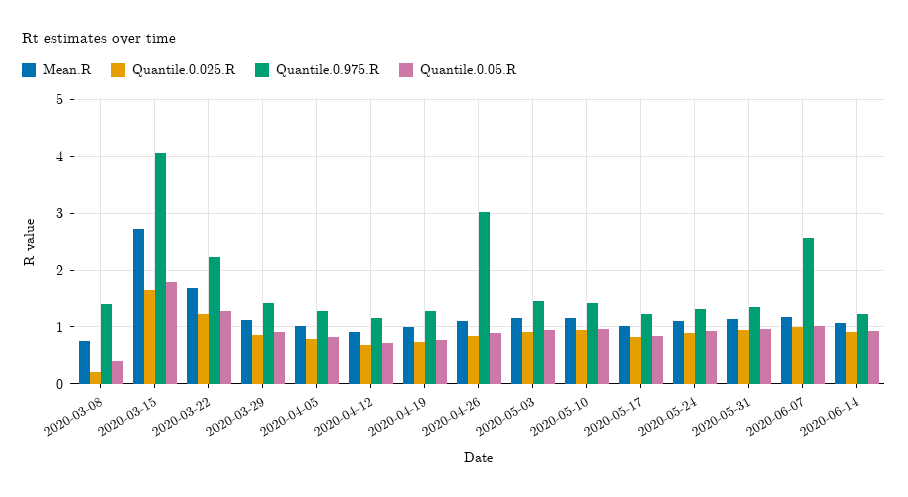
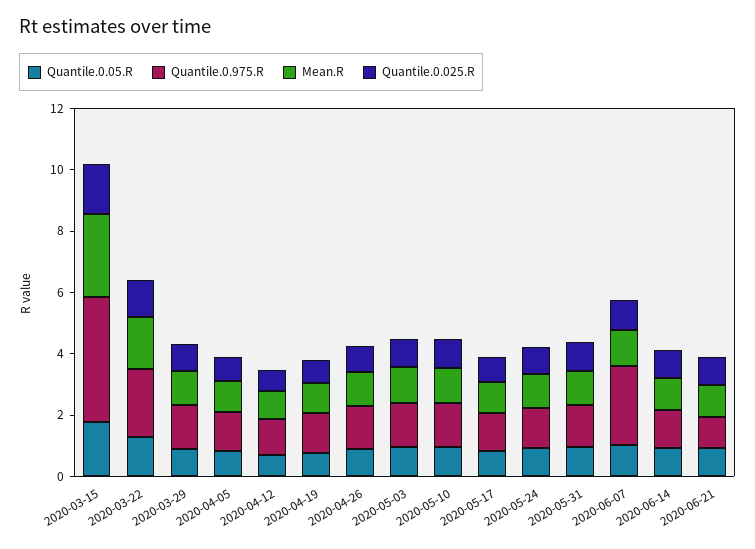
Mean.R, 2020-03-08: 0.8 -> none
Quantile.0.025.R, 2020-03-08: 0.2 -> none
Quantile.0.975.R, 2020-03-08: 1.4 -> none
Quantile.0.05.R, 2020-03-08: 0.4 -> none
Quantile.0.975.R, 2020-04-26: 3 -> 1.5
Quantile.0.05.R, 2020-06-21: none -> 1
Quantile.0.975.R, 2020-06-21: none -> 1
Mean.R, 2020-06-21: none -> 1
Quantile.0.025.R, 2020-06-21: none -> 1

